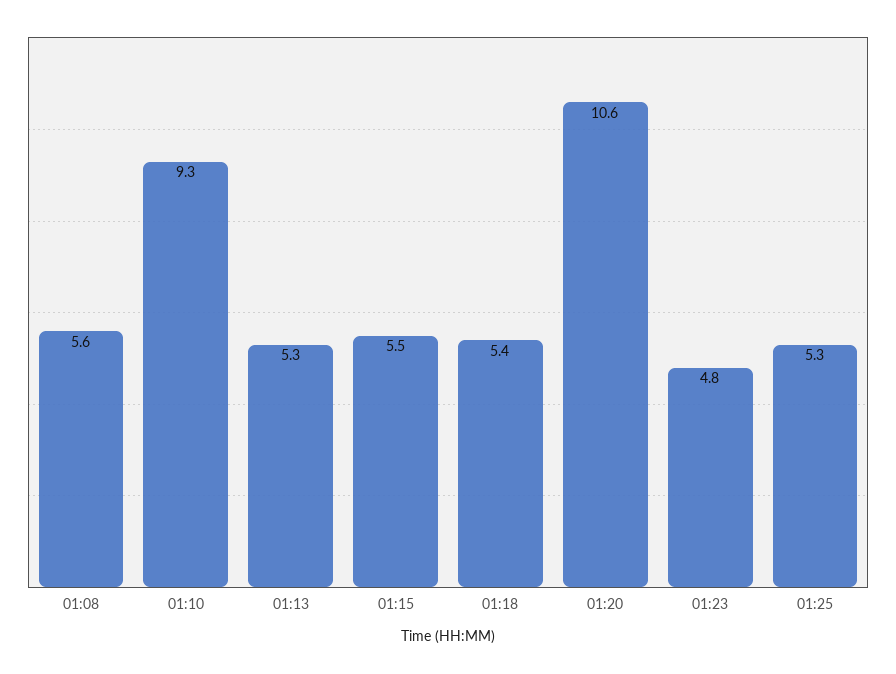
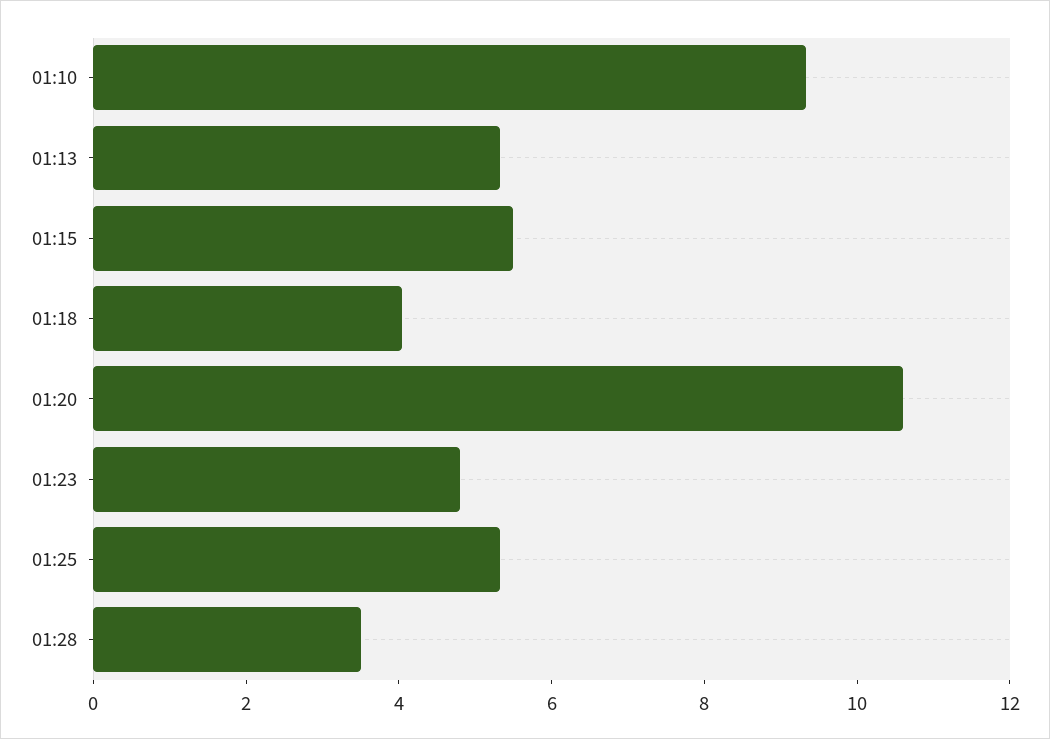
01:08: 5.6 -> none
01:18: 5.4 -> 4
01:28: none -> 3.5

